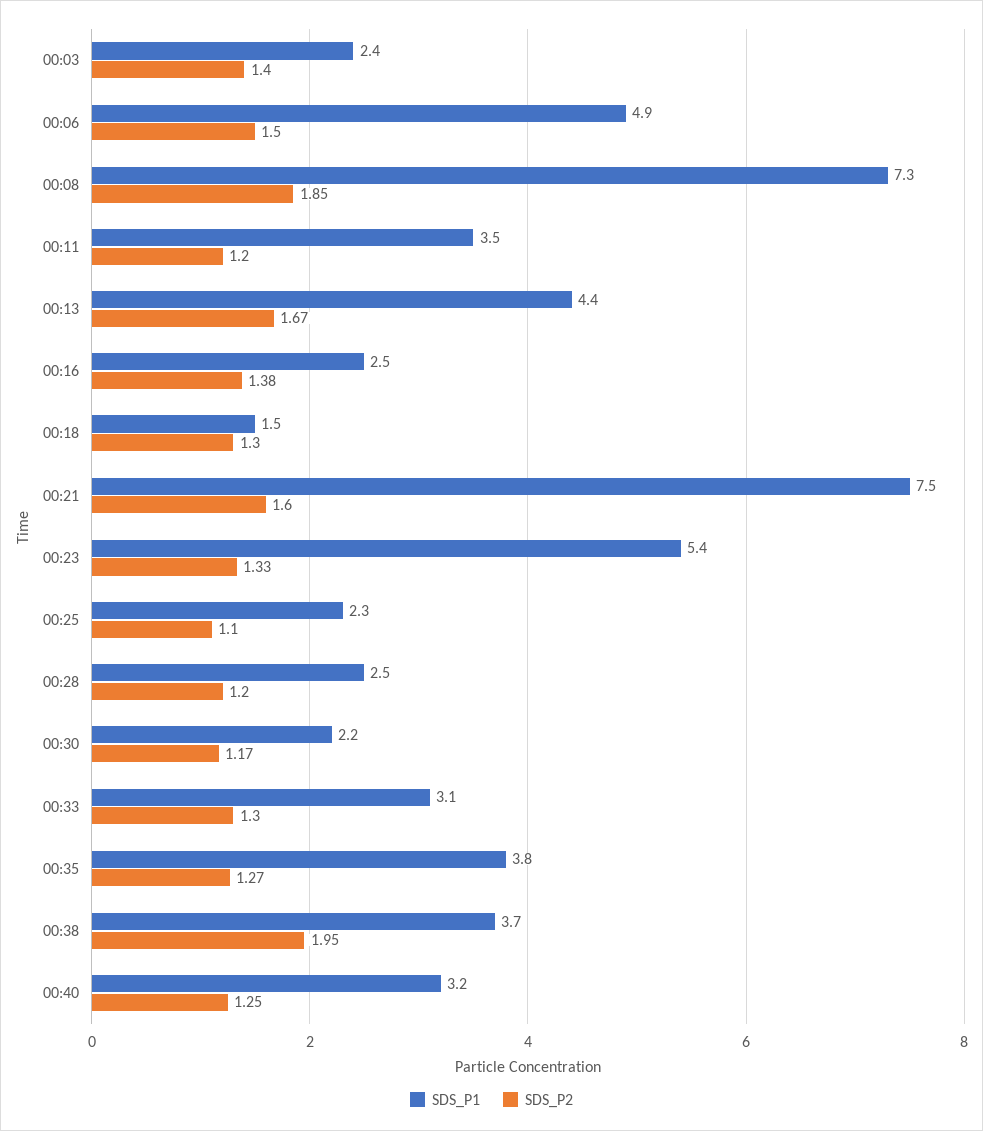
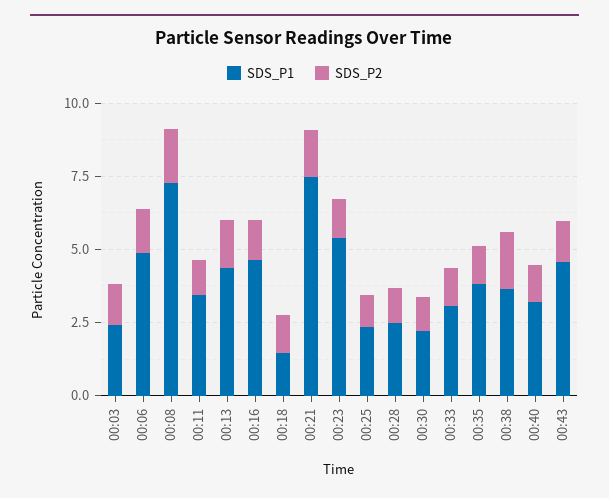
SDS_P1, 00:16: 2.5 -> 4.5
SDS_P1, 00:43: none -> 4.5
SDS_P2, 00:43: none -> 1.5

